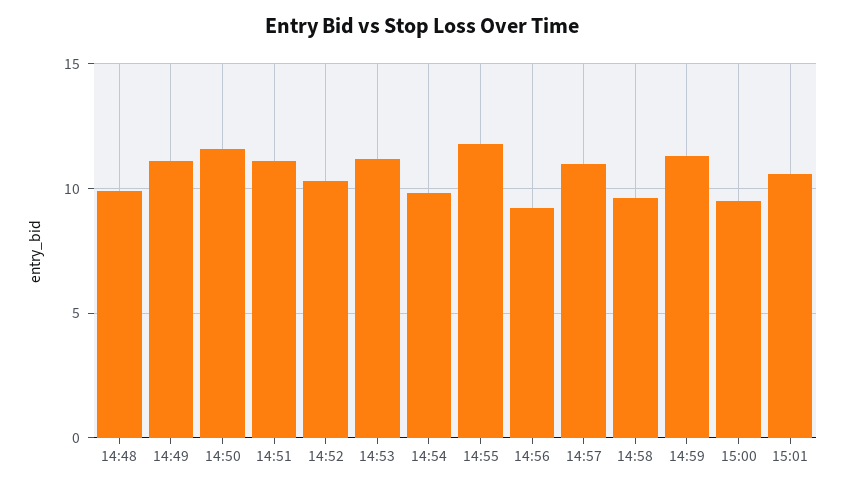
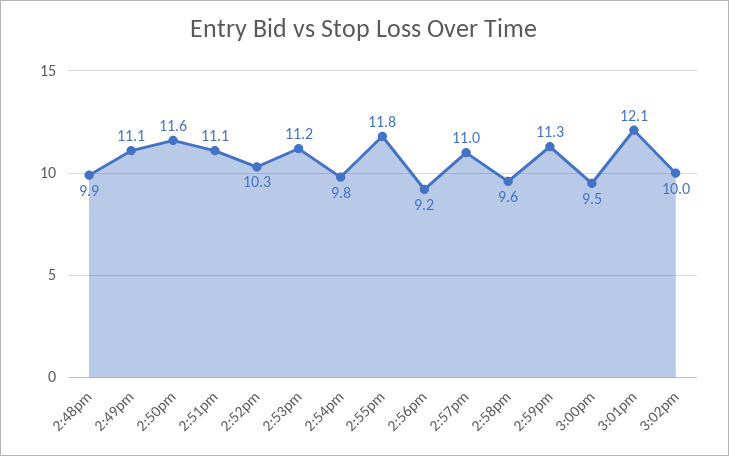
15:01: 10.5 -> 12.1
3:02pm: none -> 10

